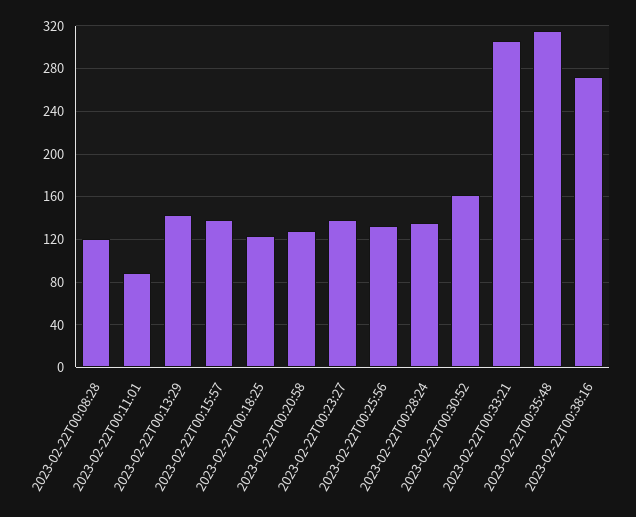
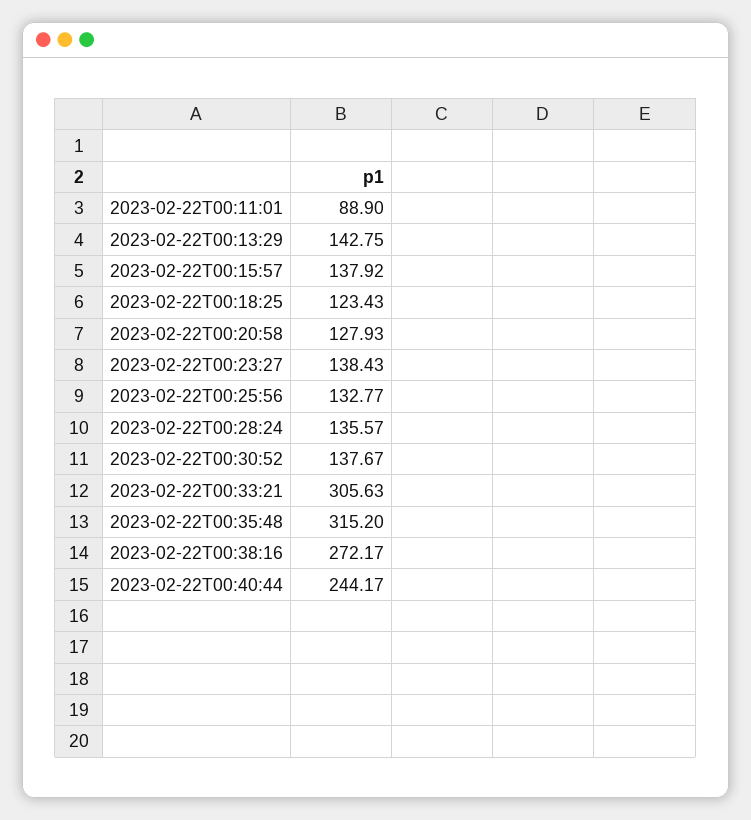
2023-02-22T00:08:28: 120 -> none
2023-02-22T00:30:52: 160 -> 137.67
2023-02-22T00:40:44: none -> 244.17

